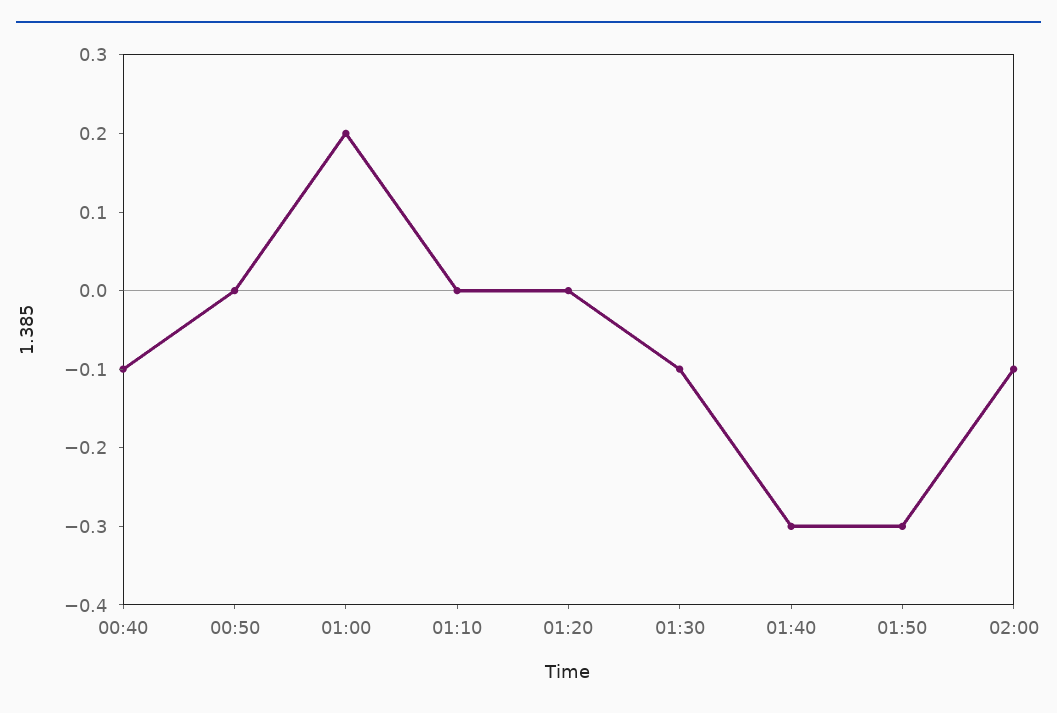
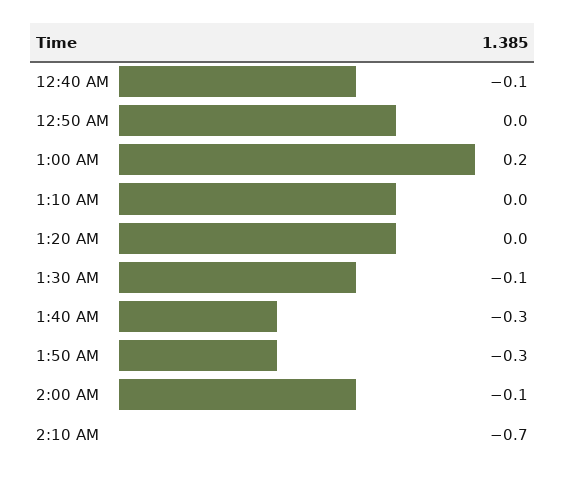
2:10 AM: none -> -0.7

